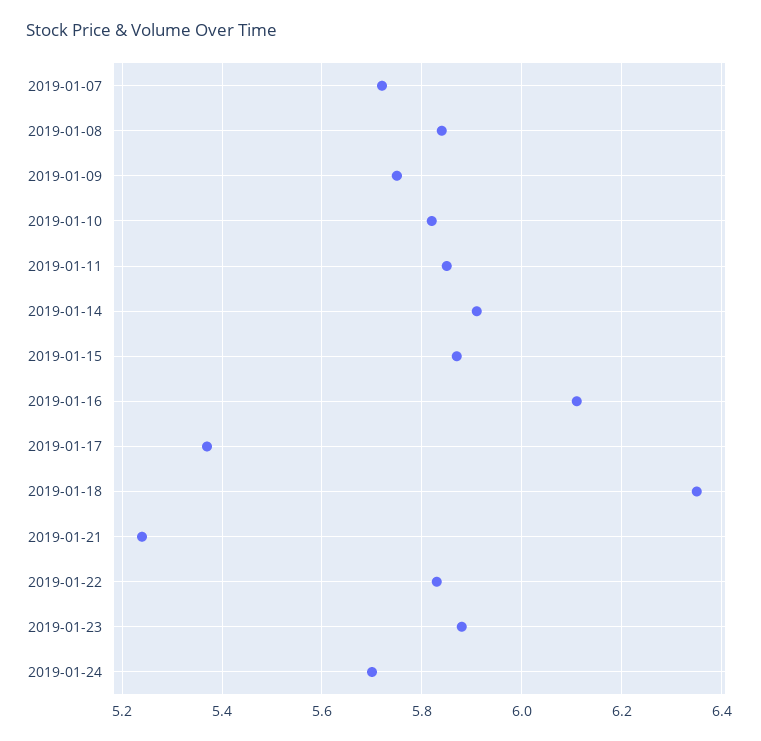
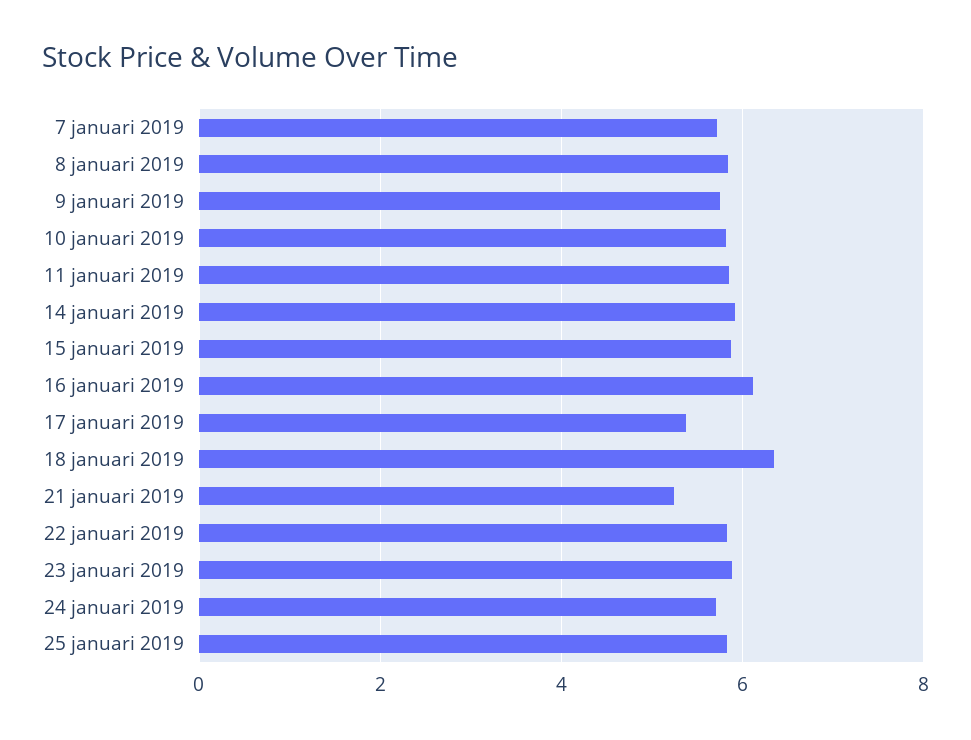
25 januari 2019: none -> 5.8

